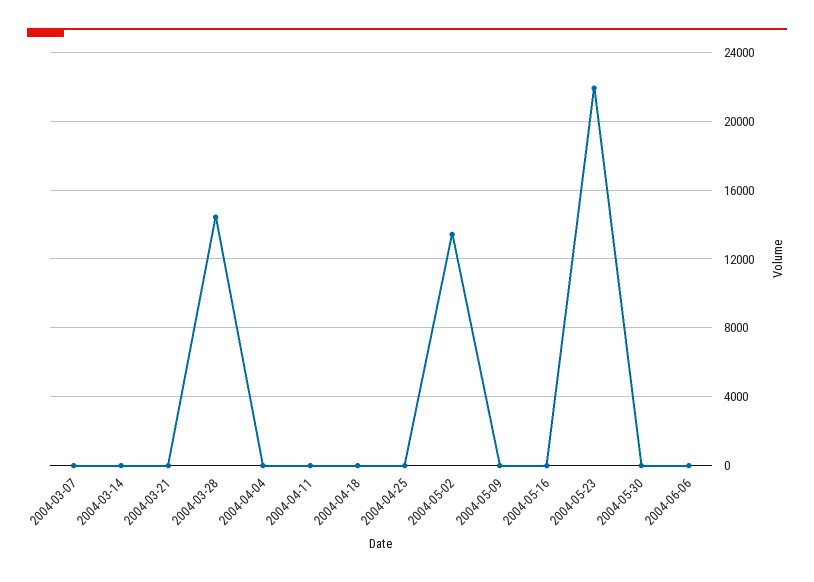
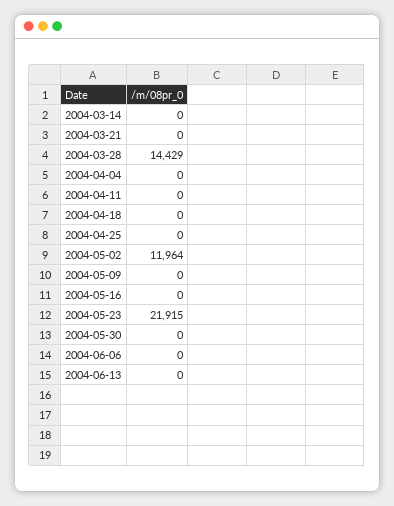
2004-03-07: 0 -> none
2004-05-02: 13500 -> 11964
2004-06-13: none -> 0

